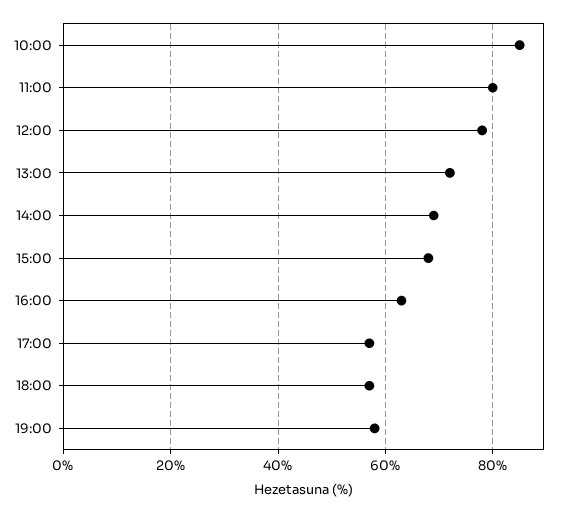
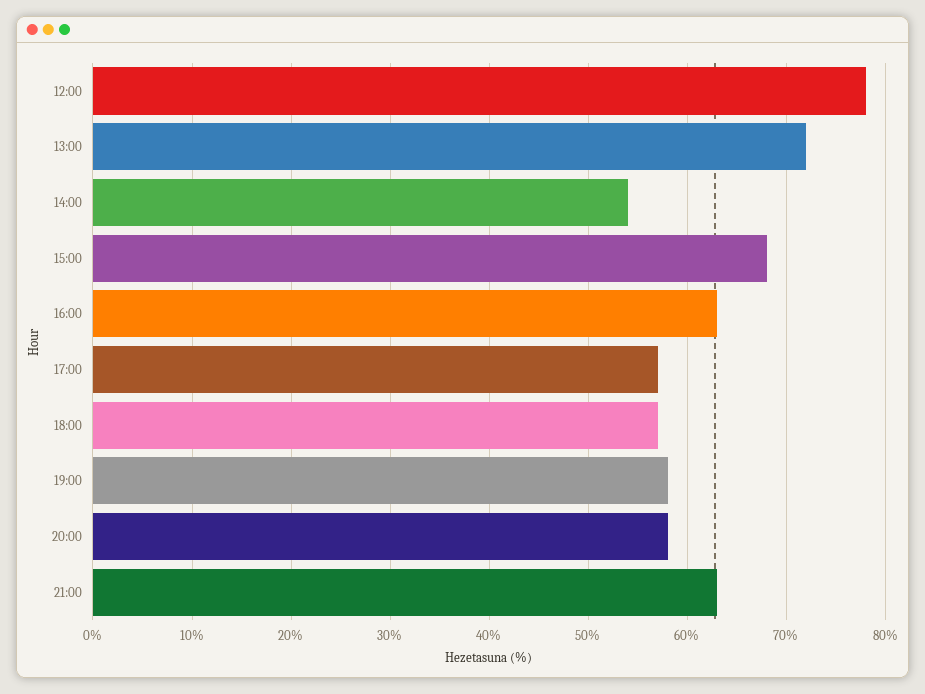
10:00: 85 -> none
11:00: 80 -> none
14:00: 70 -> 54
20:00: none -> 58
21:00: none -> 63

